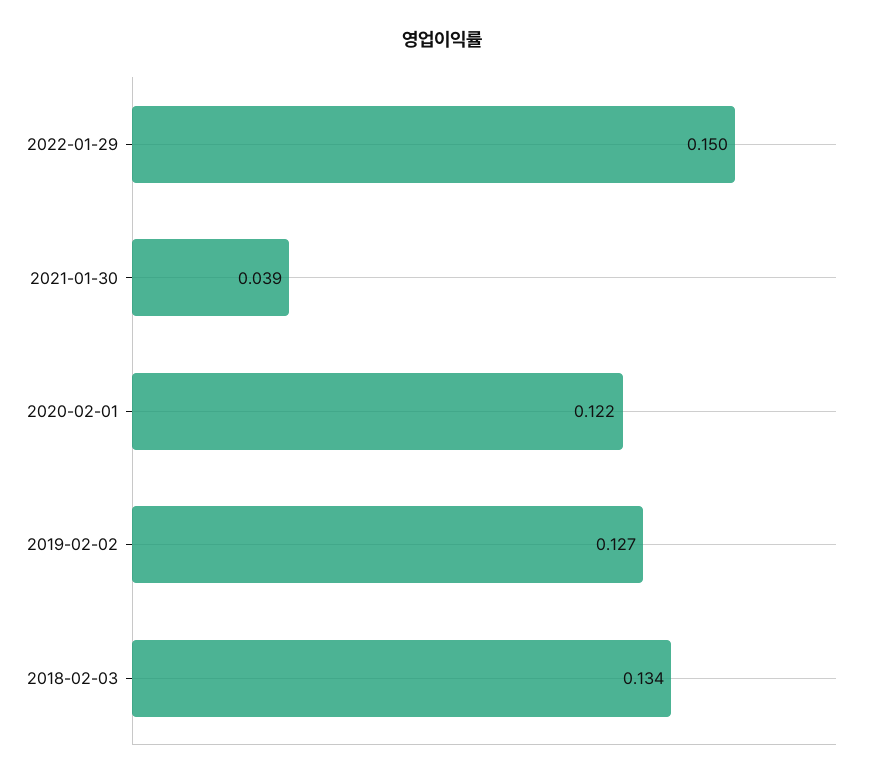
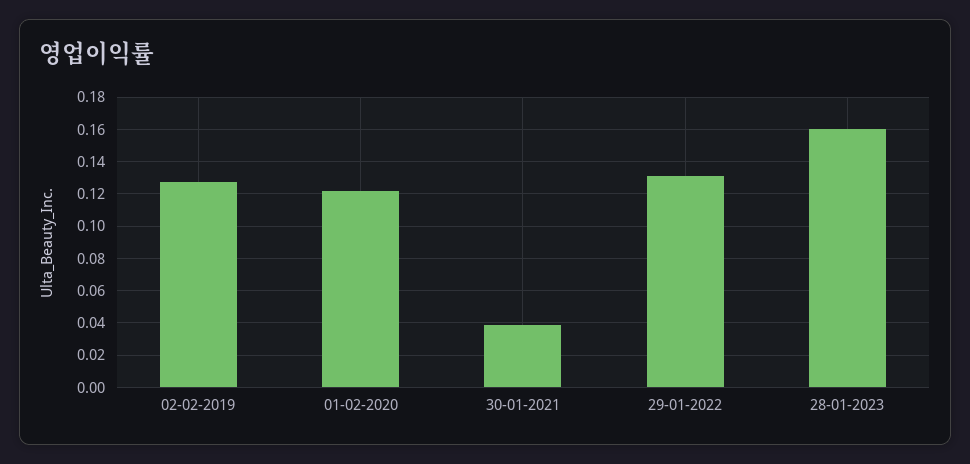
2022-01-29: 0.15 -> 0.13
2018-02-03: 0.134 -> none
28-01-2023: none -> 0.16

